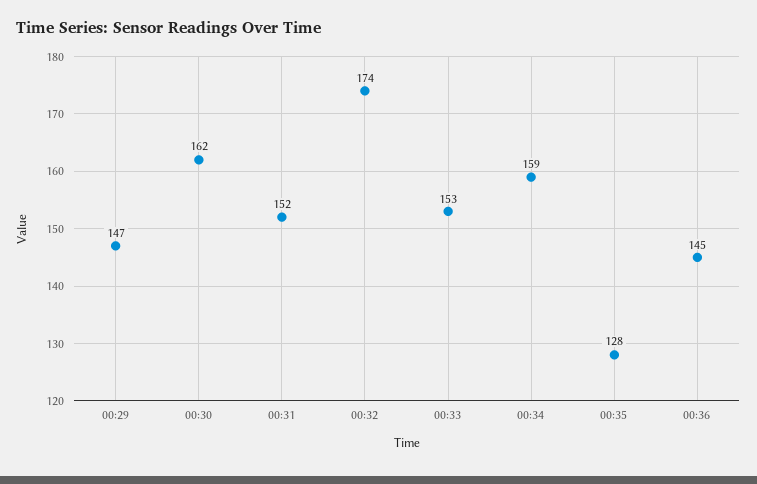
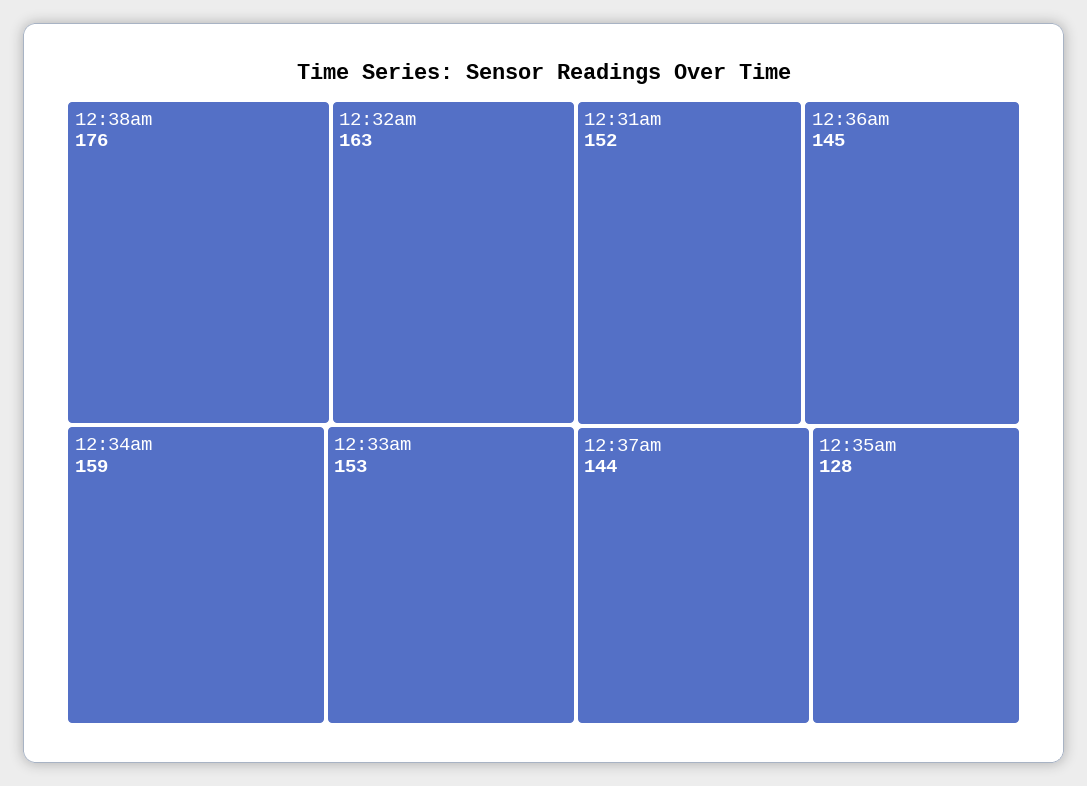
00:29: 147 -> none
00:30: 162 -> none
00:32: 174 -> 163
12:38am: none -> 176
12:37am: none -> 144

